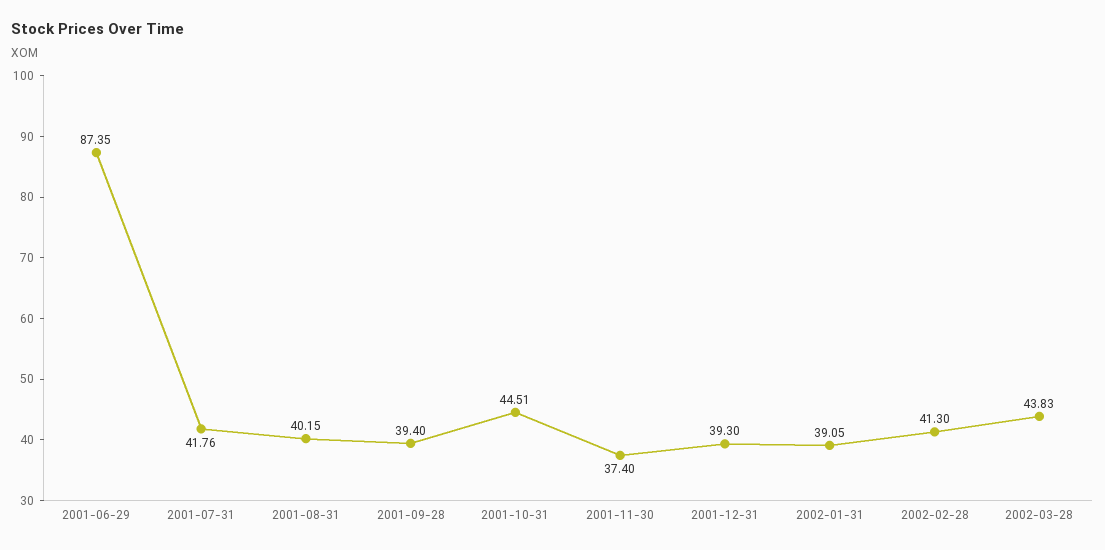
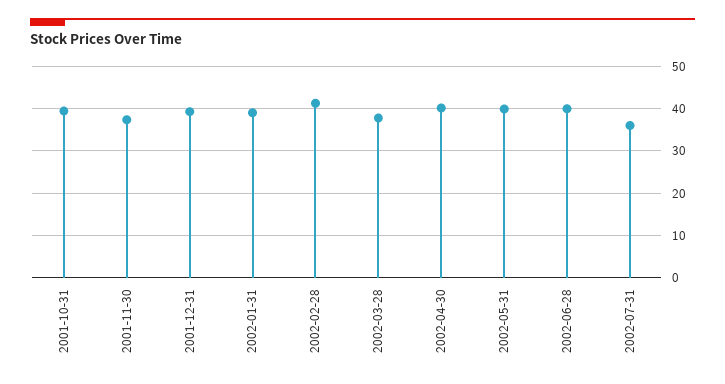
2001-06-29: 87.35 -> none
2001-07-31: 41.76 -> none
2001-08-31: 40.15 -> none
2001-09-28: 39.4 -> none
2001-10-31: 44.51 -> 40
2002-03-28: 43.83 -> 38
2002-04-30: none -> 40
2002-05-31: none -> 40
2002-06-28: none -> 40
2002-07-31: none -> 36

